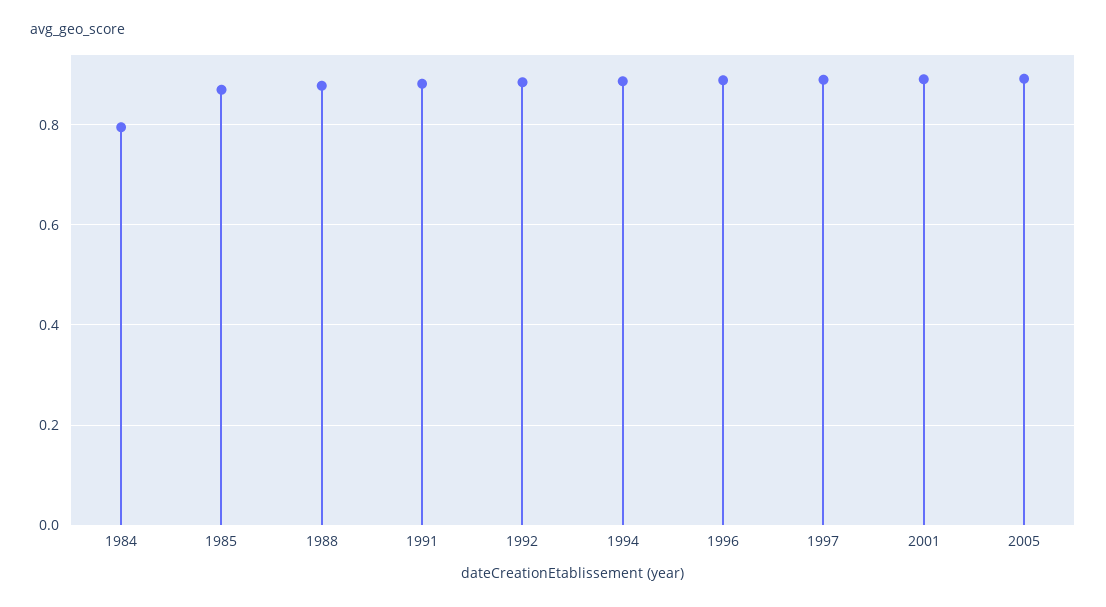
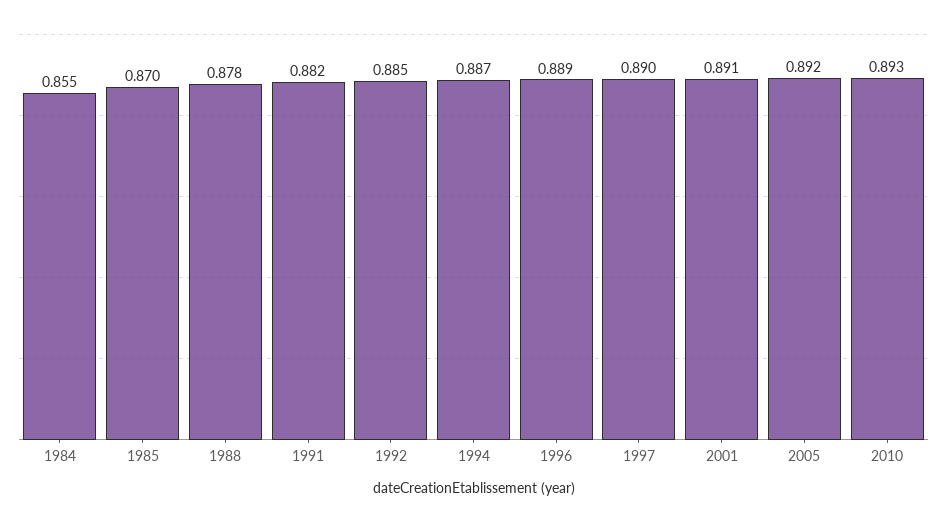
1984: 0.8 -> 0.855
2010: none -> 0.893

